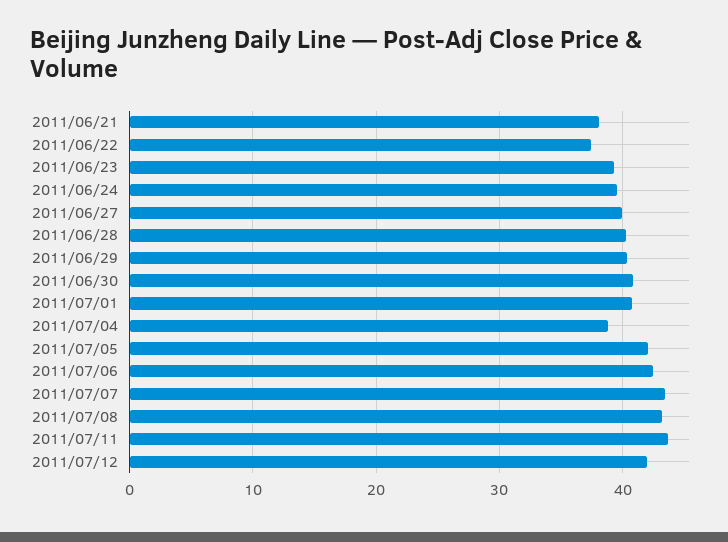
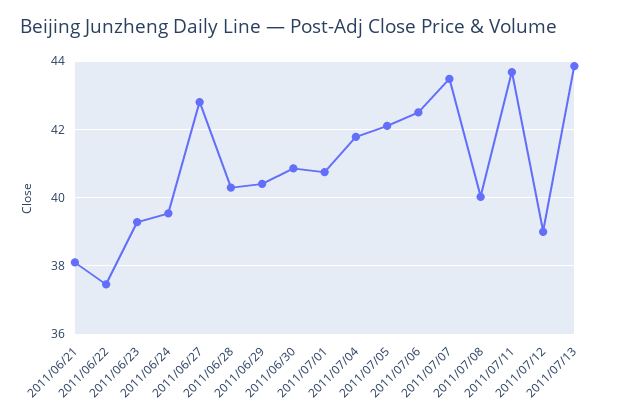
2011/06/27: 40 -> 42.8
2011/07/04: 39 -> 41.8
2011/07/08: 43 -> 40
2011/07/12: 42 -> 39
2011/07/13: none -> 43.8

